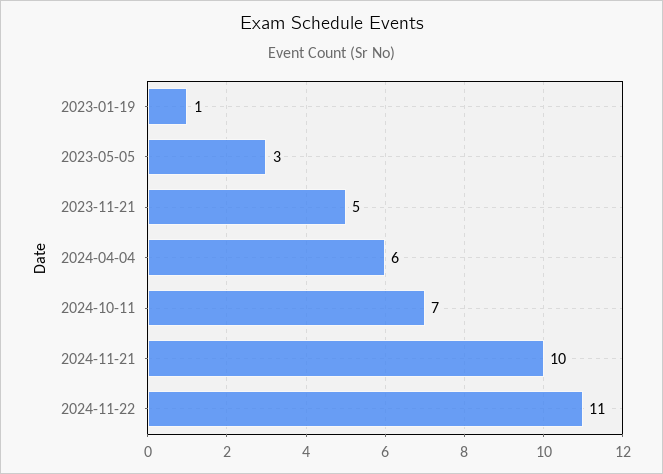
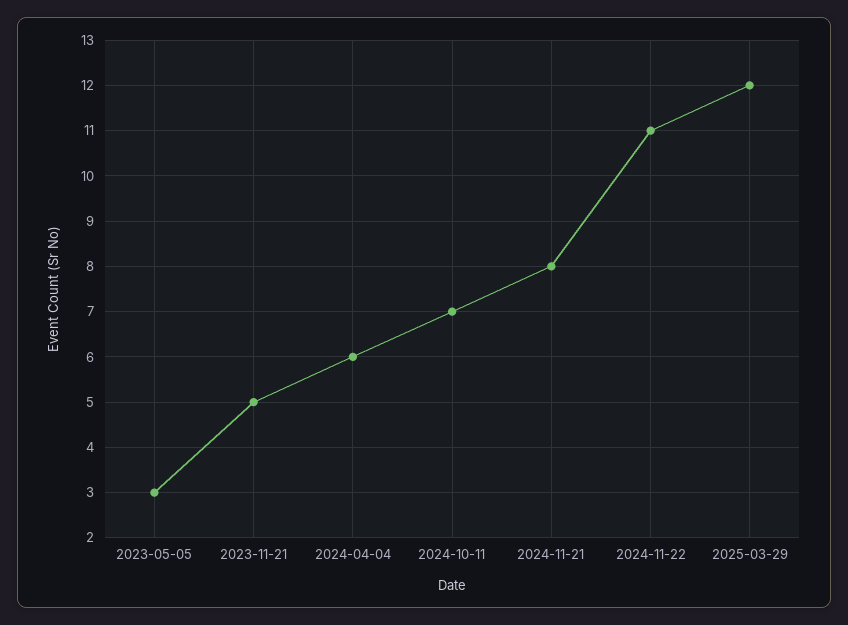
2023-01-19: 1 -> none
2024-11-21: 10 -> 8
2025-03-29: none -> 12

